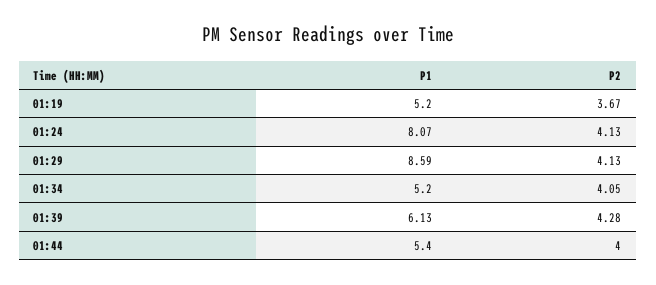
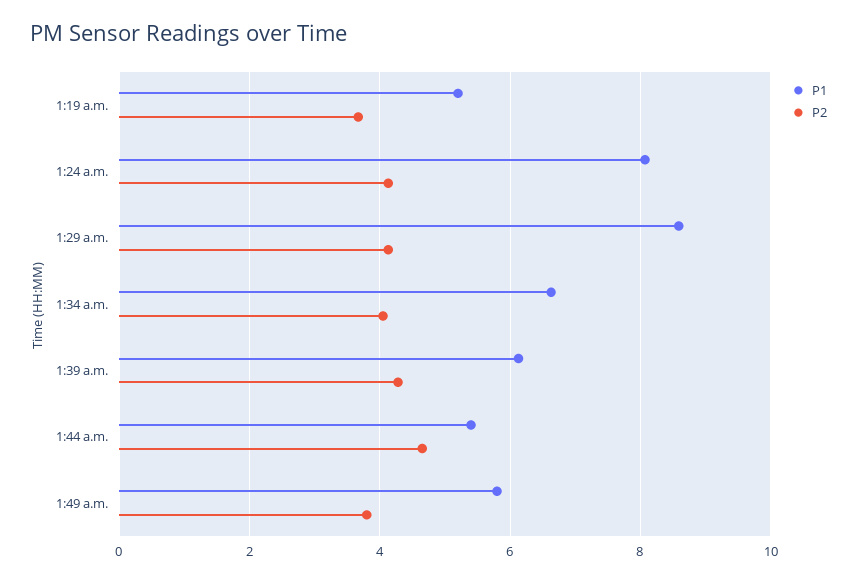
P1, 01:34: 5.2 -> 6.6
P2, 01:44: 4 -> 4.6
P1, 1:49 a.m.: none -> 5.8
P2, 1:49 a.m.: none -> 3.8

